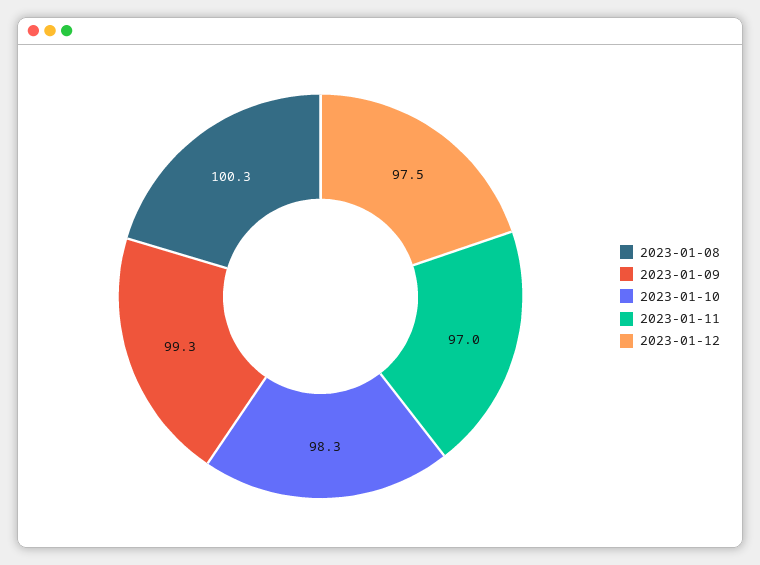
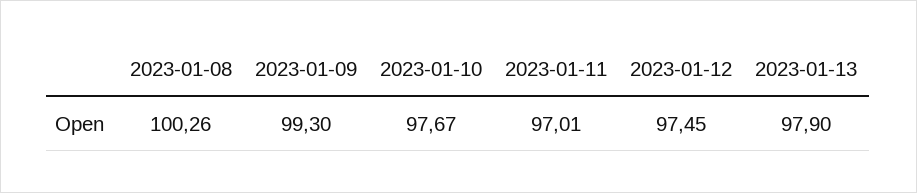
2023-01-10: 98.3 -> 97.67
2023-01-13: none -> 97.9

